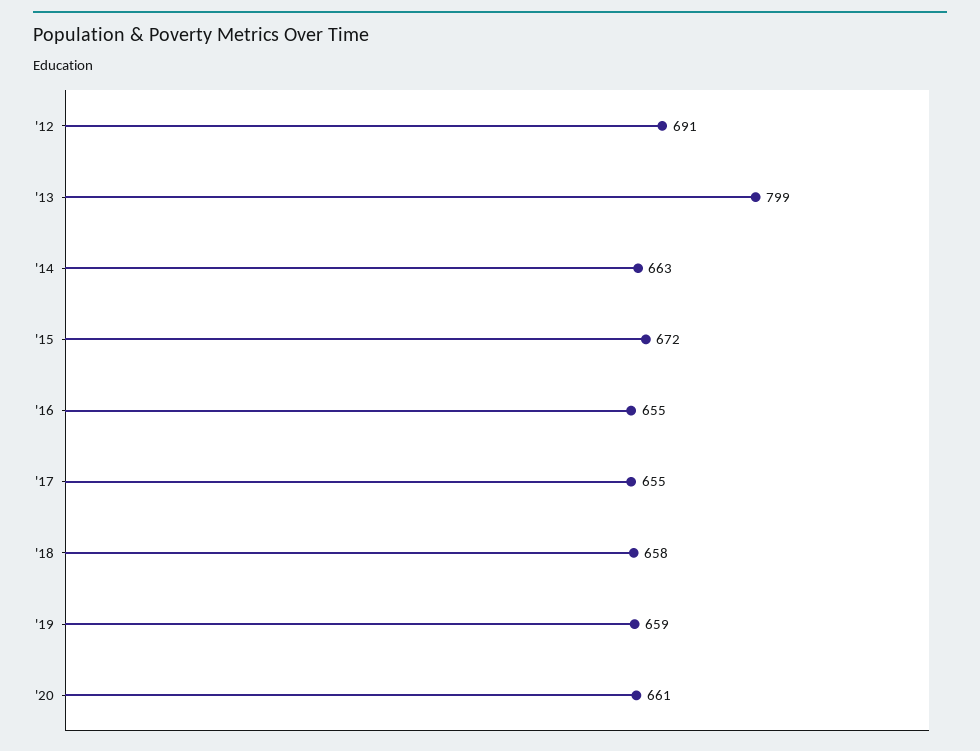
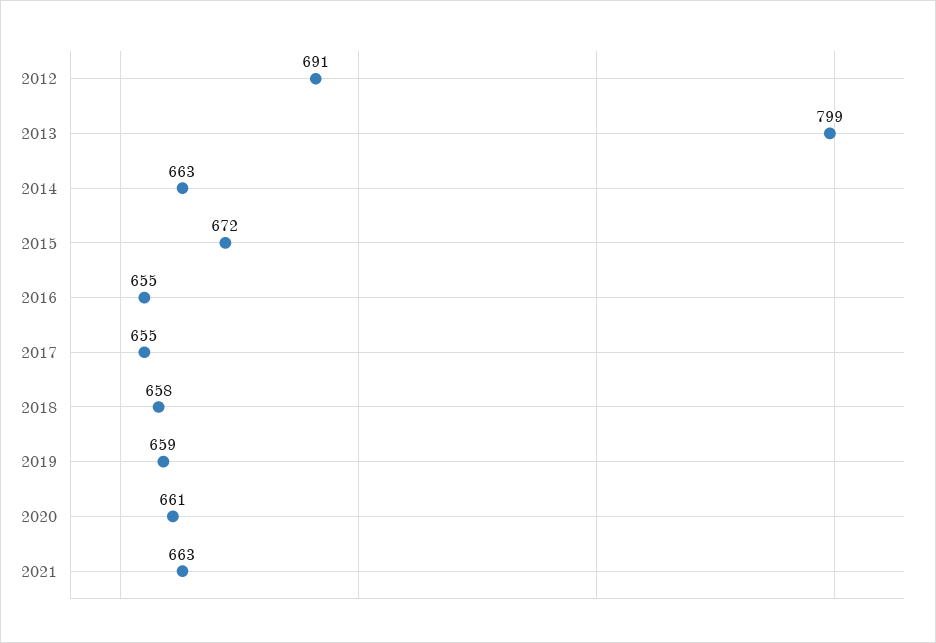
2021: none -> 663

